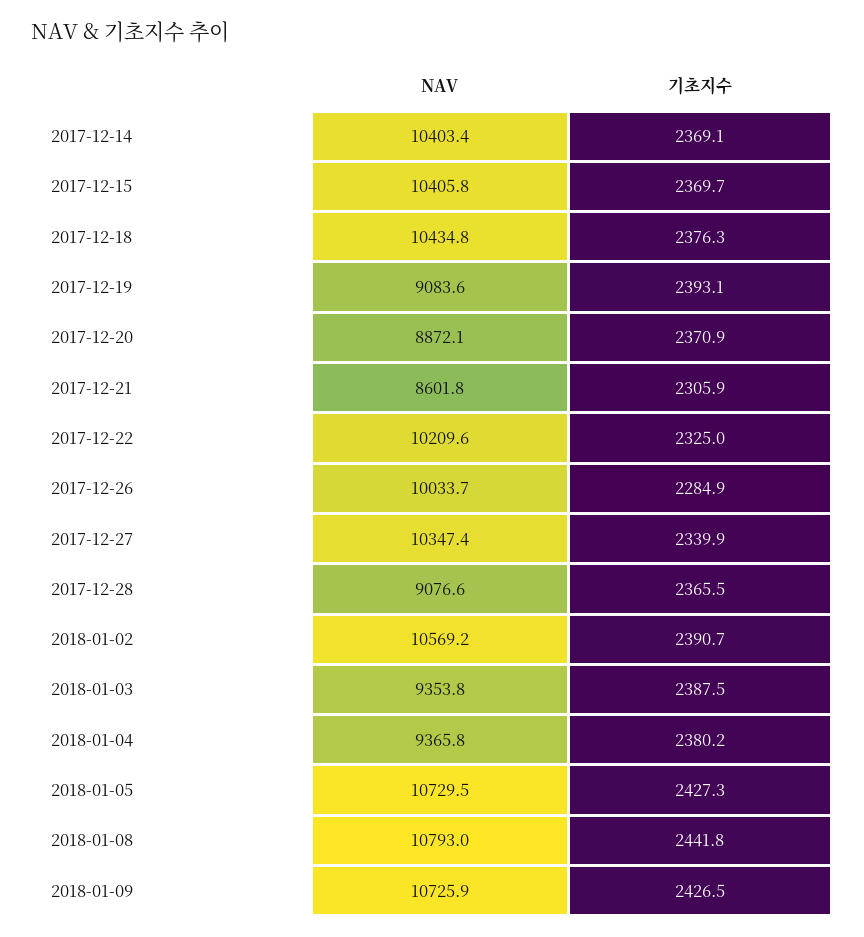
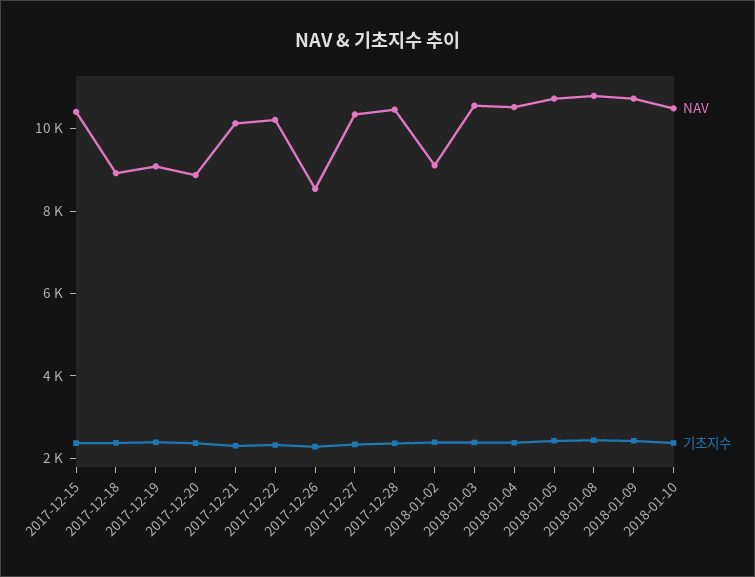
NAV, 2017-12-14: 10403.4 -> none
기초지수, 2017-12-14: 2369.1 -> none
NAV, 2017-12-18: 10434.8 -> 9000
NAV, 2017-12-21: 8601.8 -> 10000
NAV, 2017-12-26: 10033.7 -> 8500
NAV, 2017-12-28: 9076.6 -> 10500
NAV, 2018-01-02: 10569.2 -> 9000
NAV, 2018-01-03: 9353.8 -> 10500
NAV, 2018-01-04: 9365.8 -> 10500
NAV, 2018-01-10: none -> 10500
기초지수, 2018-01-10: none -> 2500

